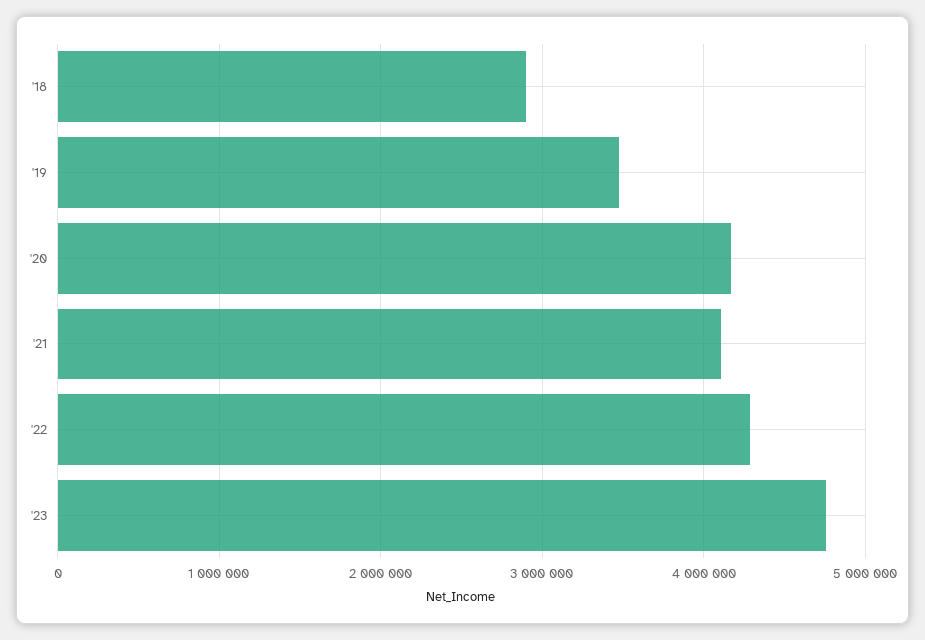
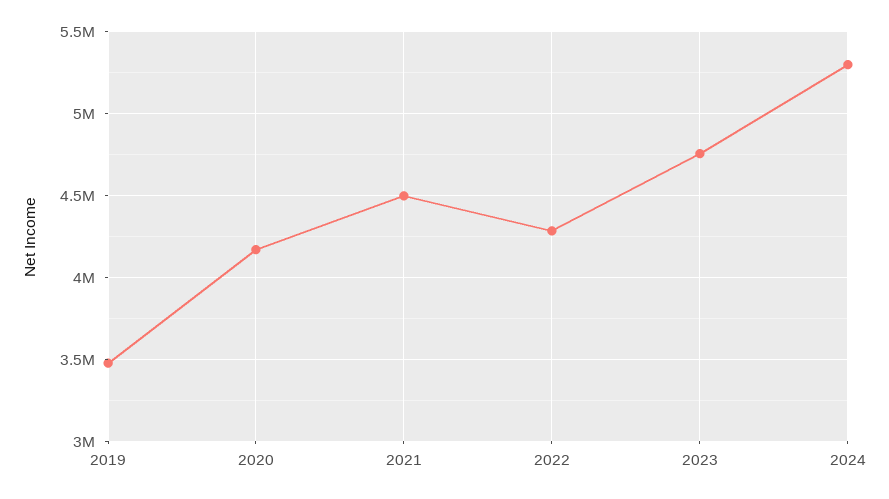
'18: 2900000 -> none
'21: 4100000 -> 4500000
2024: none -> 5300000

